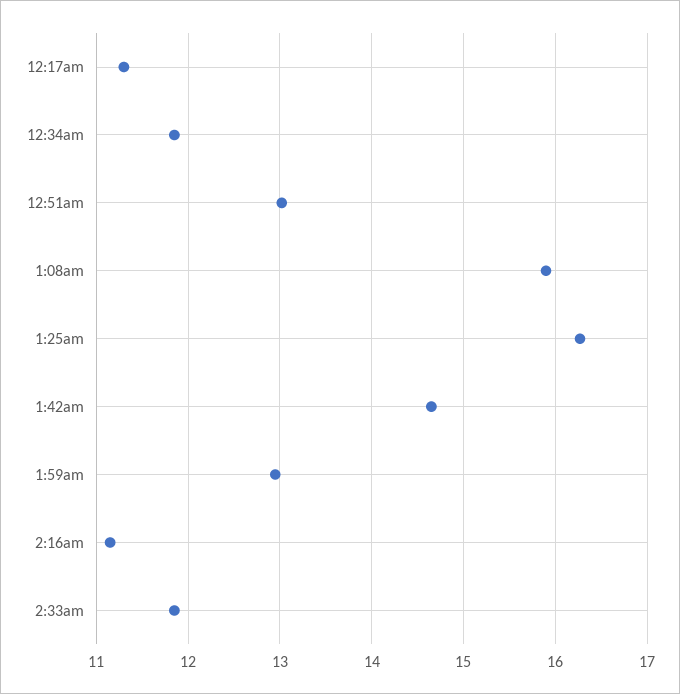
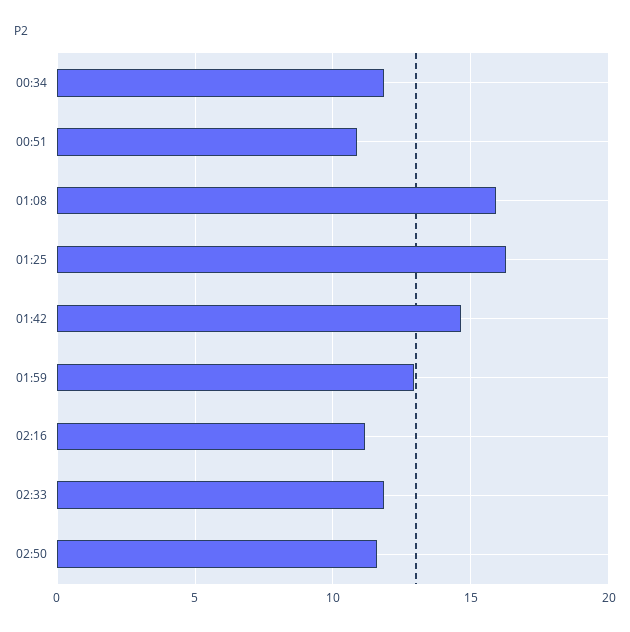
12:17am: 11.3 -> none
12:51am: 13 -> 11
02:50: none -> 11.5

